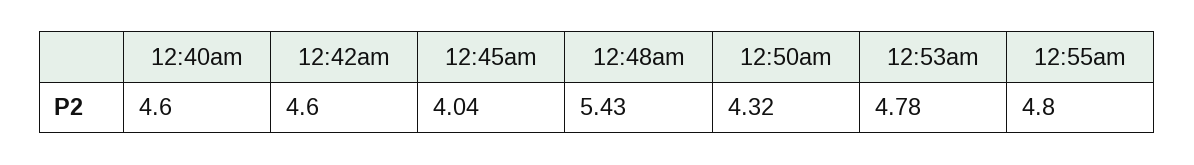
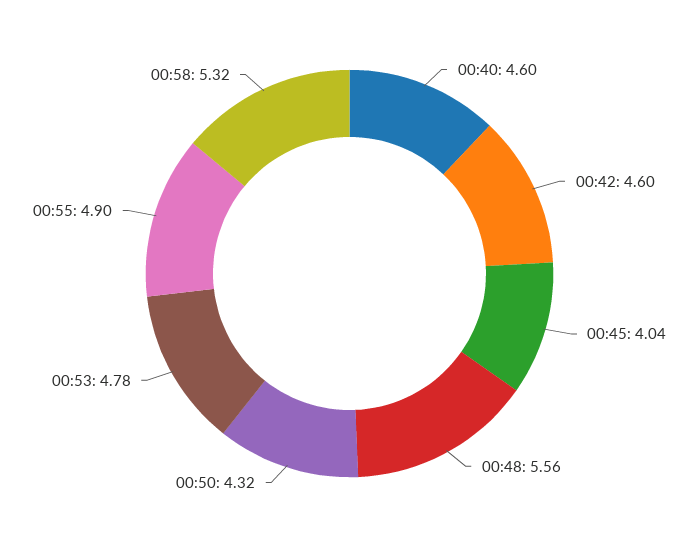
12:48am: 5.43 -> 5.56
12:55am: 4.8 -> 4.9
00:58: none -> 5.32

